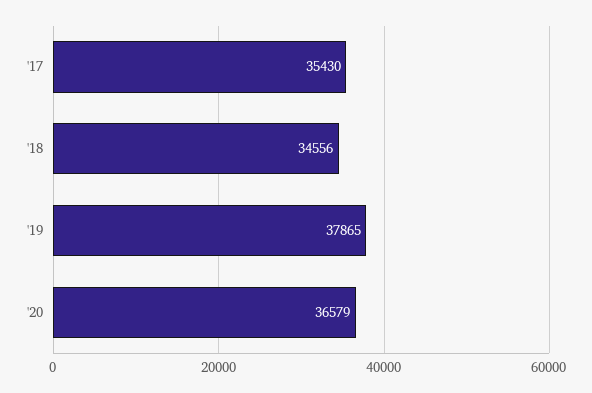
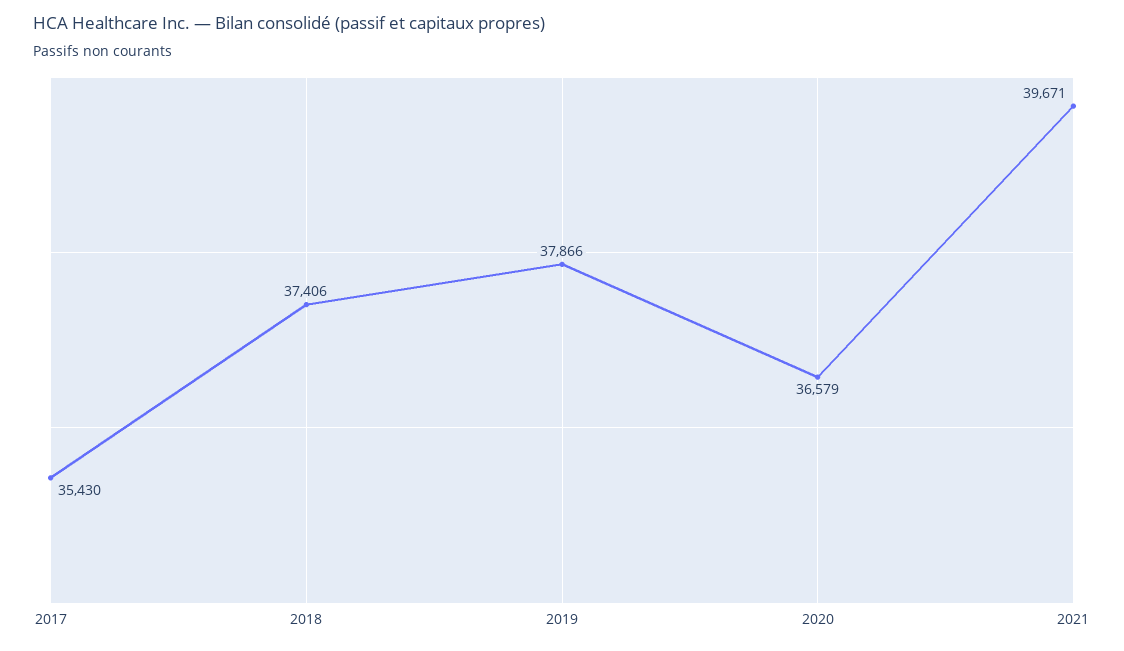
'18: 34556 -> 37406
'19: 37865 -> 37866
2021: none -> 39671

